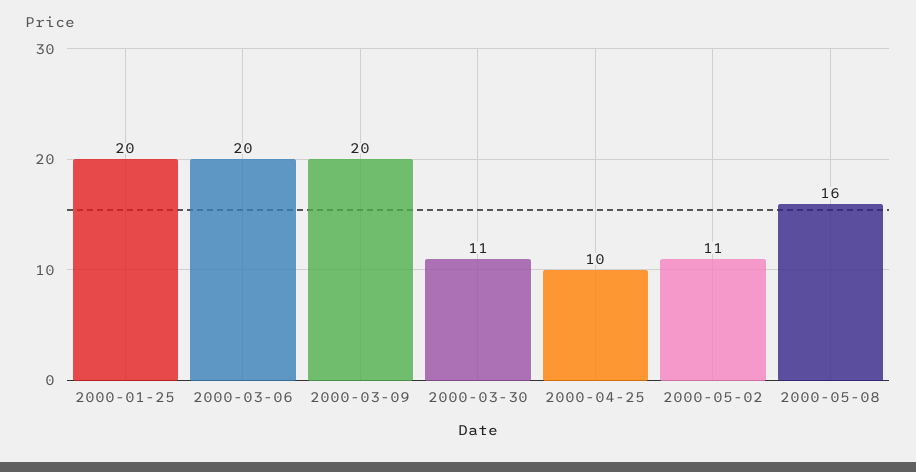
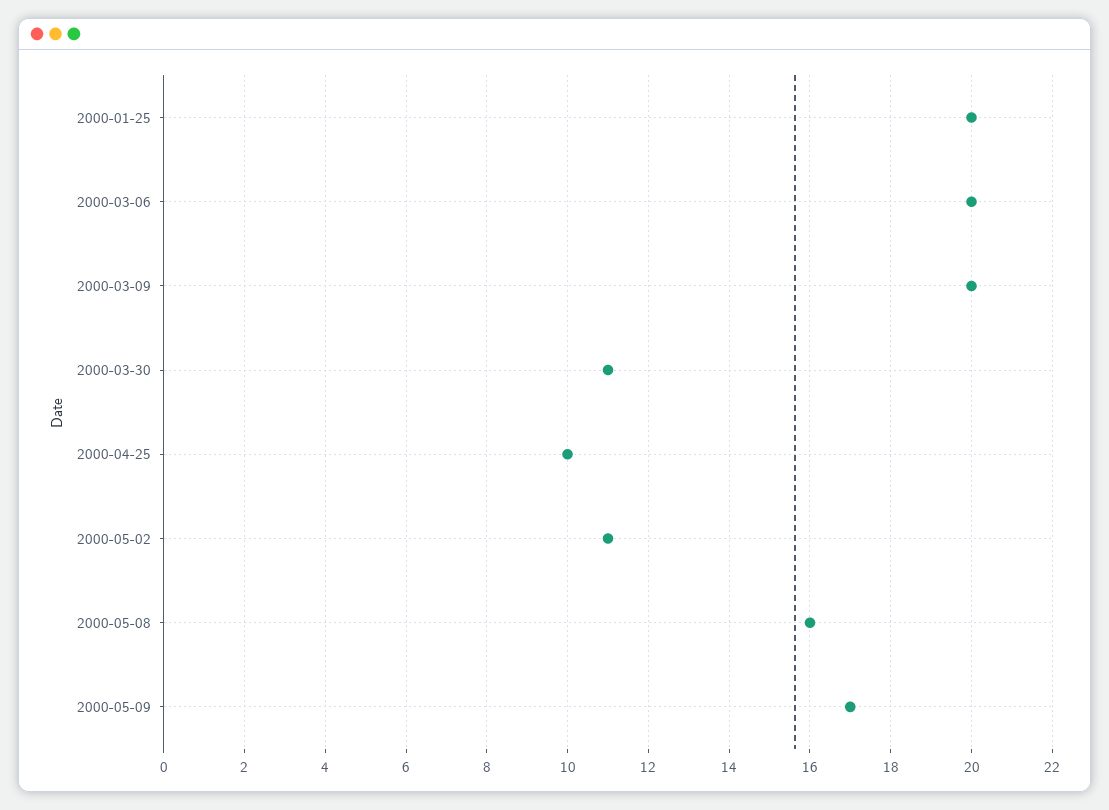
2000-05-09: none -> 17

